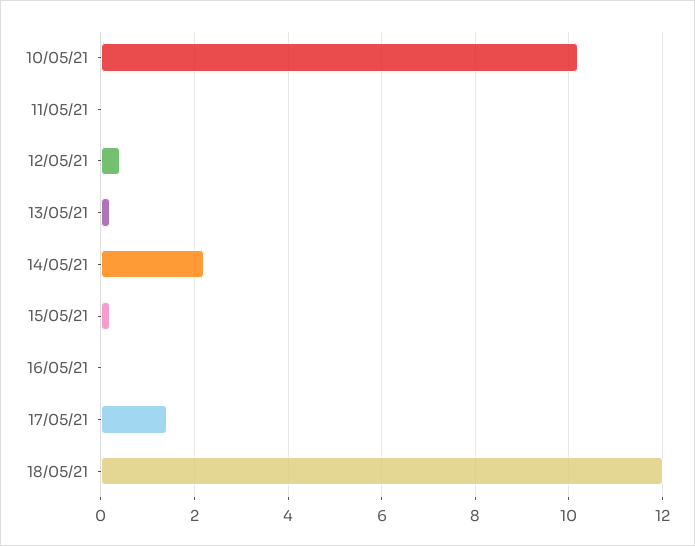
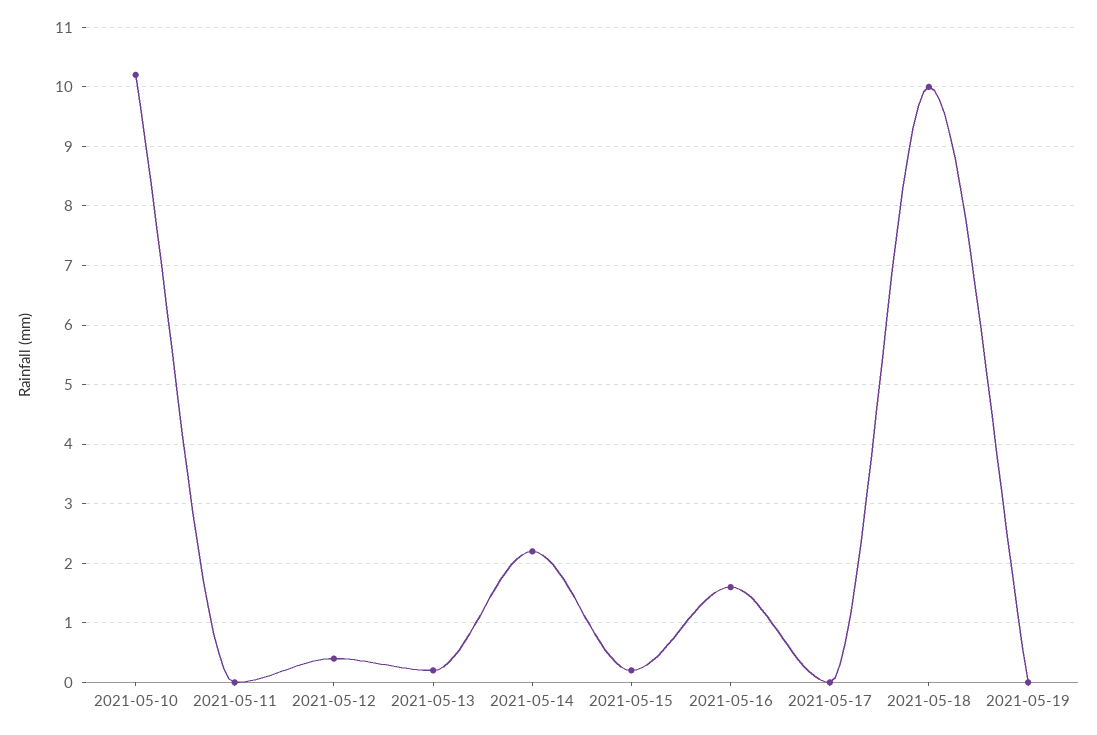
16/05/21: 0 -> 1.5
17/05/21: 1.5 -> 0
18/05/21: 12 -> 10
2021-05-19: none -> 0

